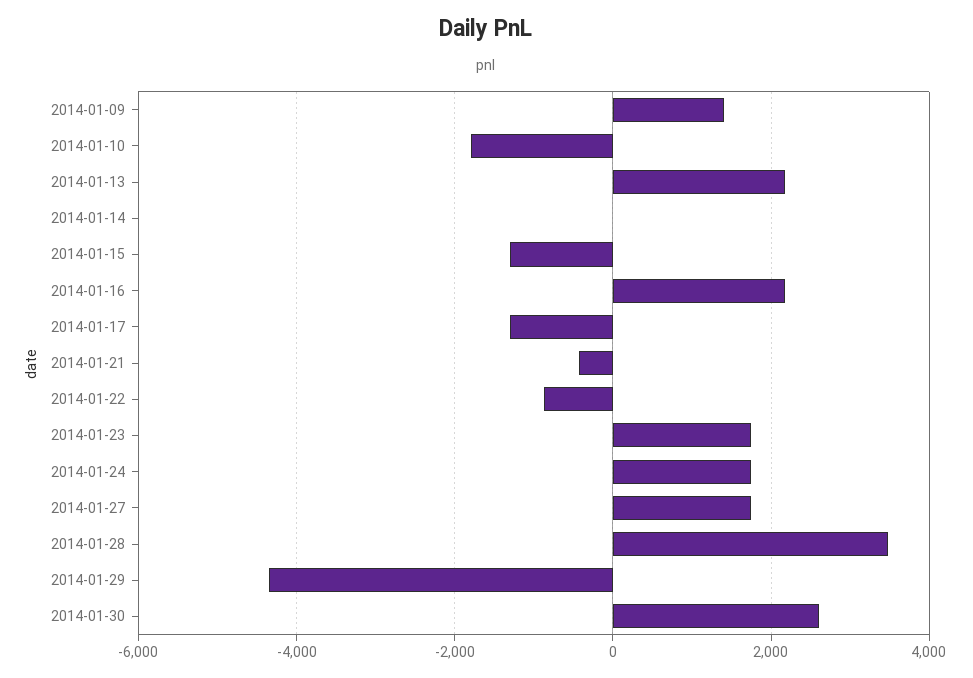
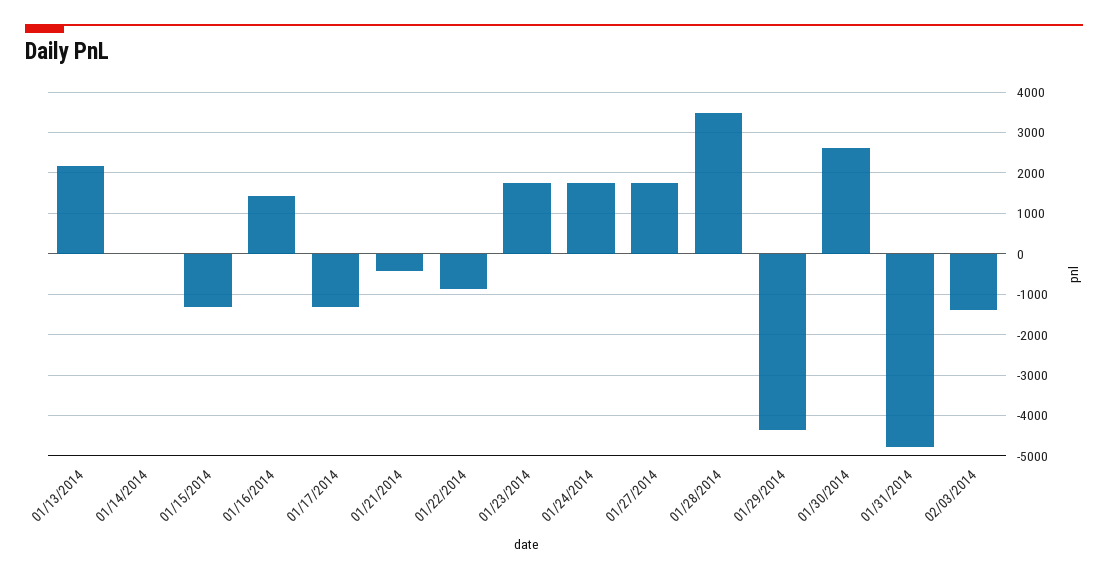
2014-01-09: 1400 -> none
2014-01-10: -1800 -> none
2014-01-16: 2200 -> 1400
01/31/2014: none -> -4800
02/03/2014: none -> -1400

